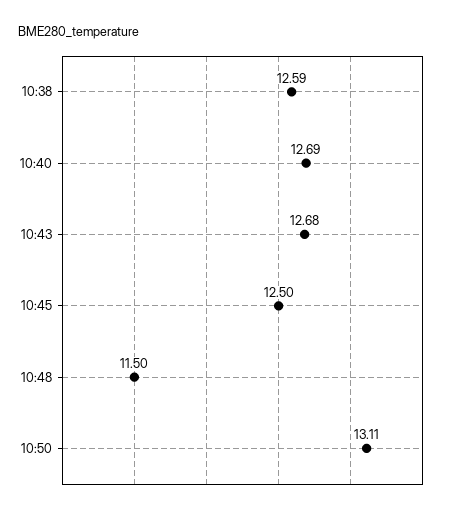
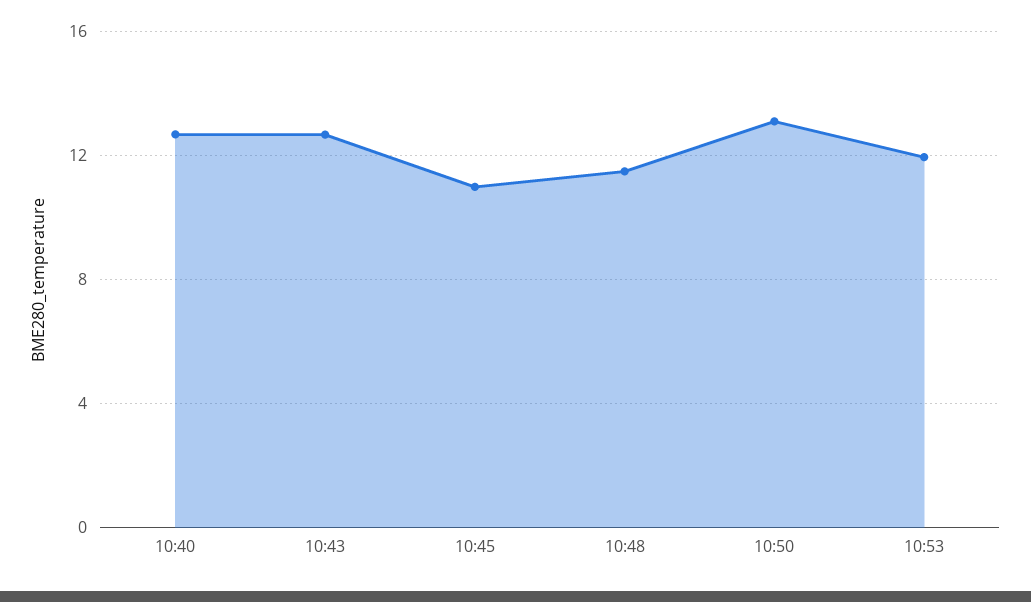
10:38: 12.59 -> none
10:45: 12.5 -> 11
10:53: none -> 12

